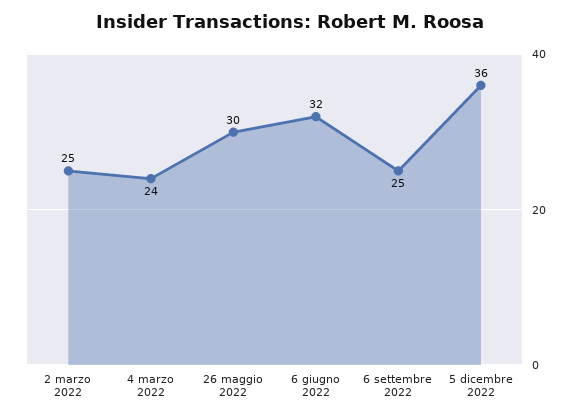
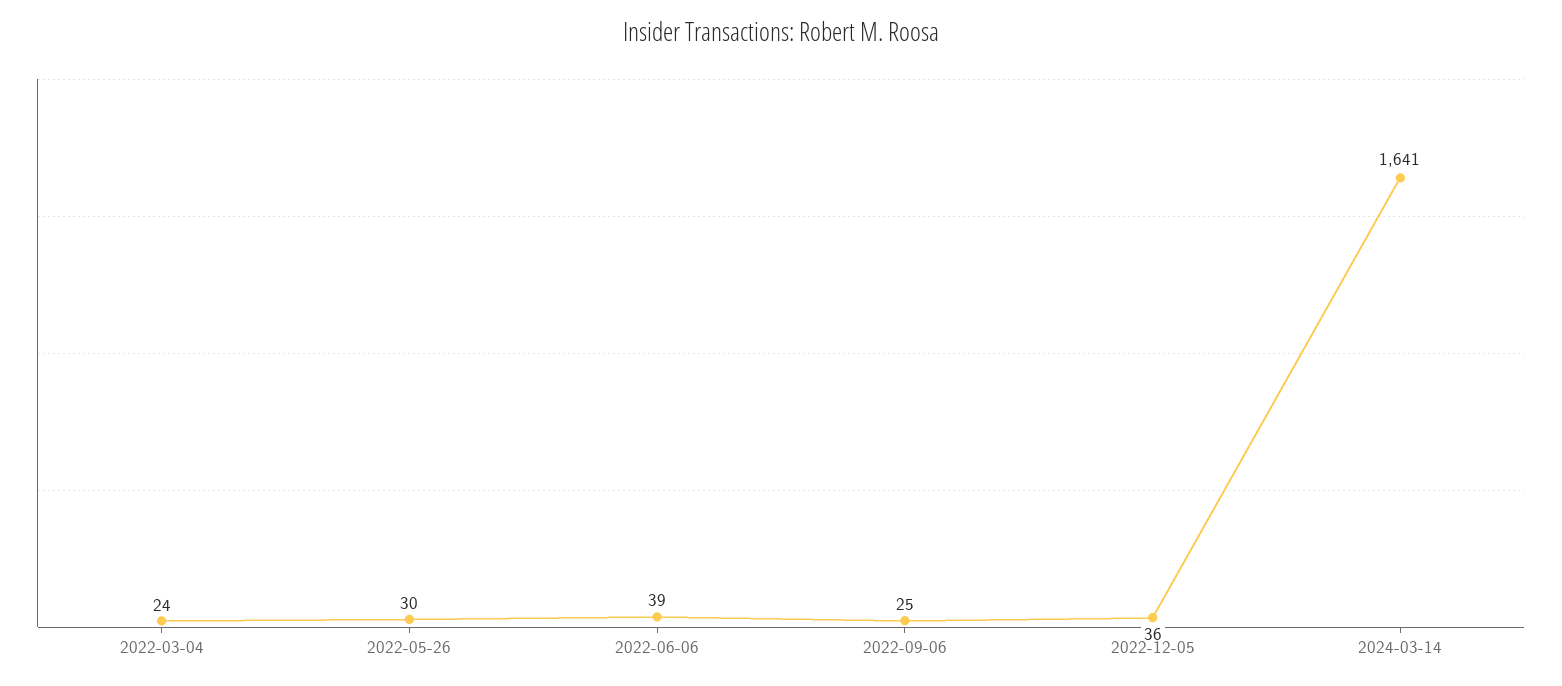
2 marzo 2022: 25 -> none
6 giugno 2022: 32 -> 39
2024-03-14: none -> 1641

